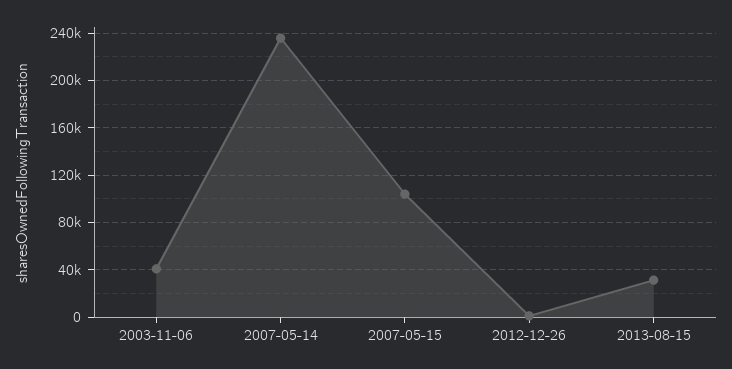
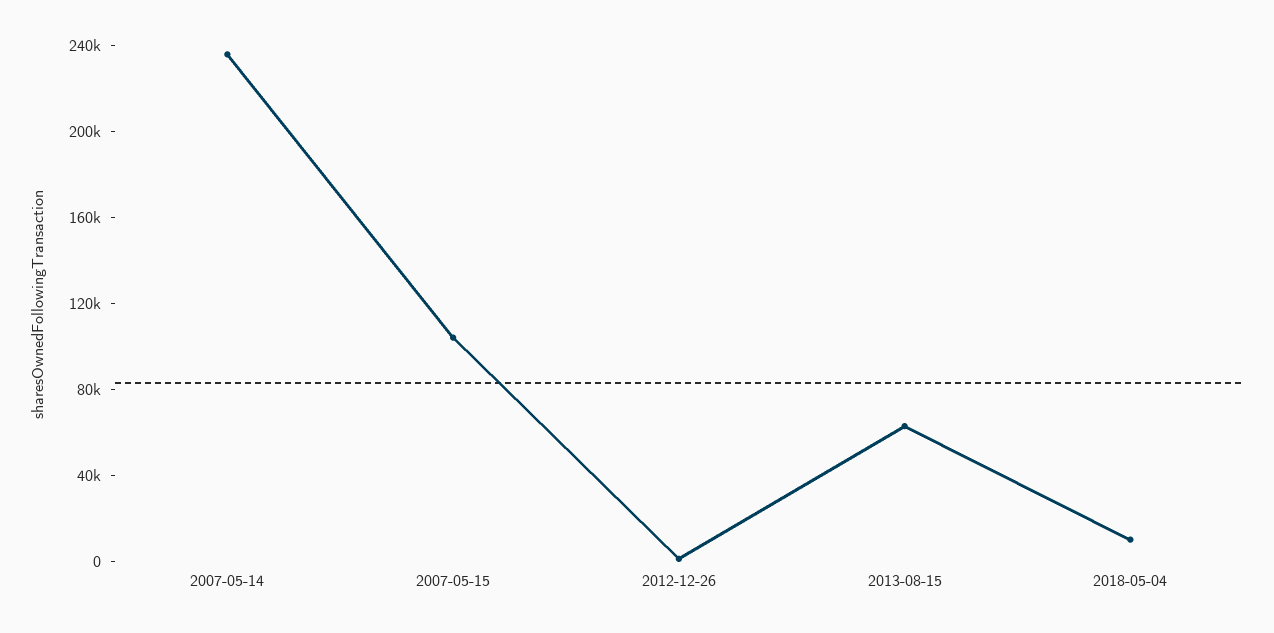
2003-11-06: 40000 -> none
2013-08-15: 30000 -> 60000
2018-05-04: none -> 10000

